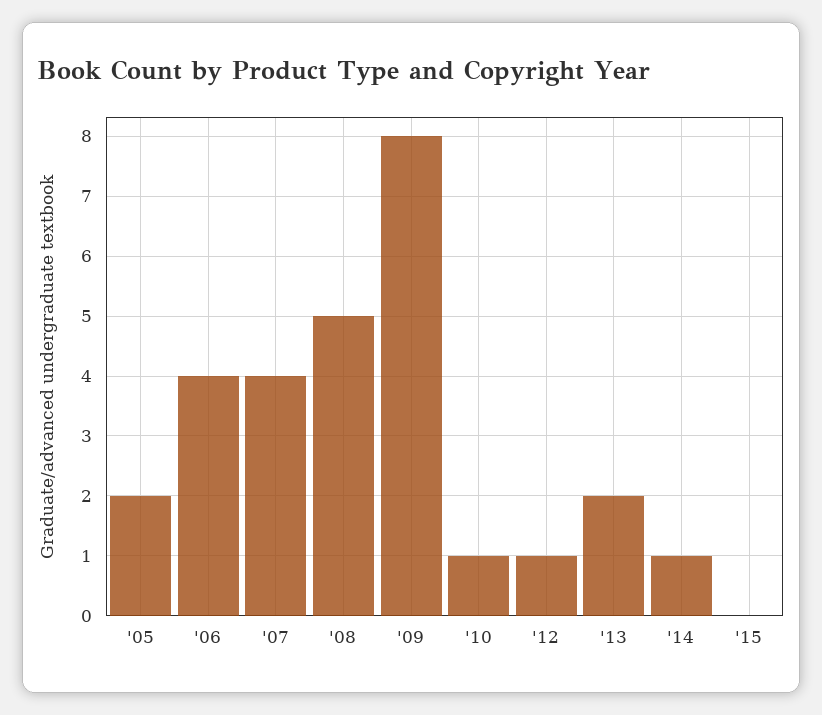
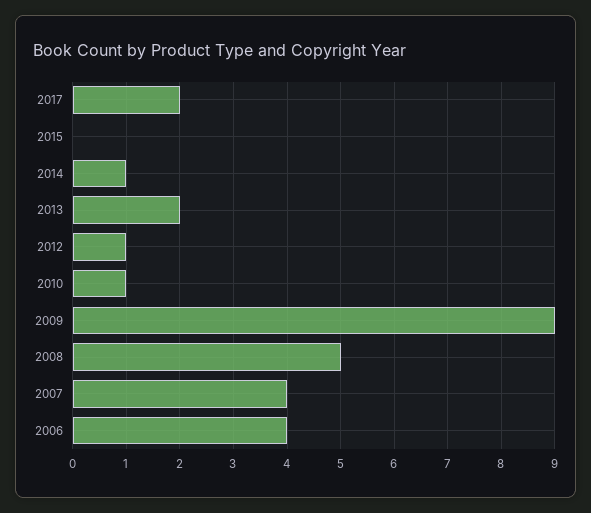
'05: 2 -> none
'09: 8 -> 9
2017: none -> 2

